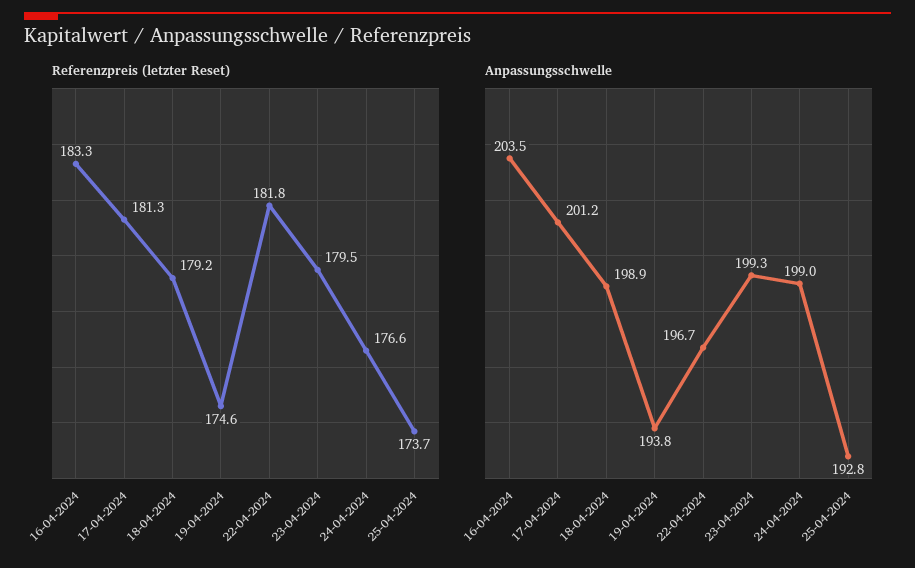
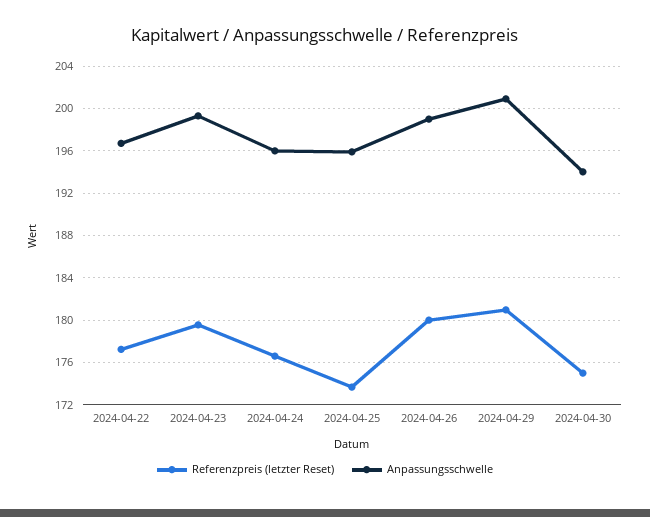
Referenzpreis (letzter Reset), 16-04-2024: 183.3 -> none
Referenzpreis (letzter Reset), 17-04-2024: 181.3 -> none
Referenzpreis (letzter Reset), 18-04-2024: 179.2 -> none
Referenzpreis (letzter Reset), 19-04-2024: 174.6 -> none
Referenzpreis (letzter Reset), 22-04-2024: 181.8 -> 177
Anpassungsschwelle, 16-04-2024: 203.5 -> none
Anpassungsschwelle, 17-04-2024: 201.2 -> none
Anpassungsschwelle, 18-04-2024: 198.9 -> none
Anpassungsschwelle, 19-04-2024: 193.8 -> none
Anpassungsschwelle, 24-04-2024: 199 -> 196
Anpassungsschwelle, 25-04-2024: 192.8 -> 196
Referenzpreis (letzter Reset), 2024-04-26: none -> 180
Anpassungsschwelle, 2024-04-26: none -> 199
Referenzpreis (letzter Reset), 2024-04-29: none -> 181
Anpassungsschwelle, 2024-04-29: none -> 201
Referenzpreis (letzter Reset), 2024-04-30: none -> 175
Anpassungsschwelle, 2024-04-30: none -> 194

